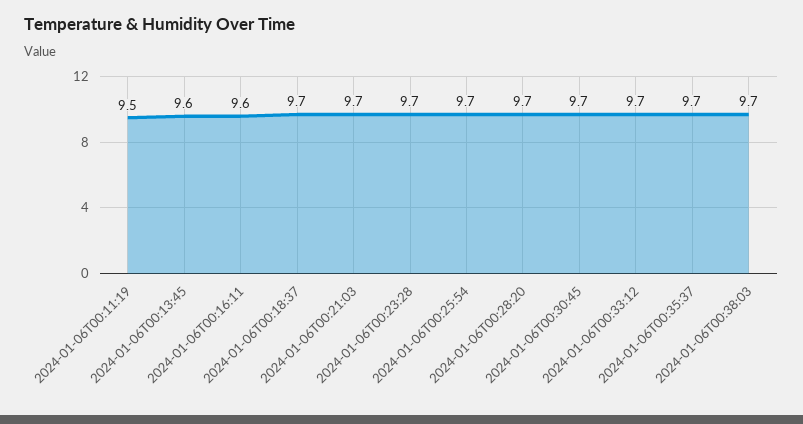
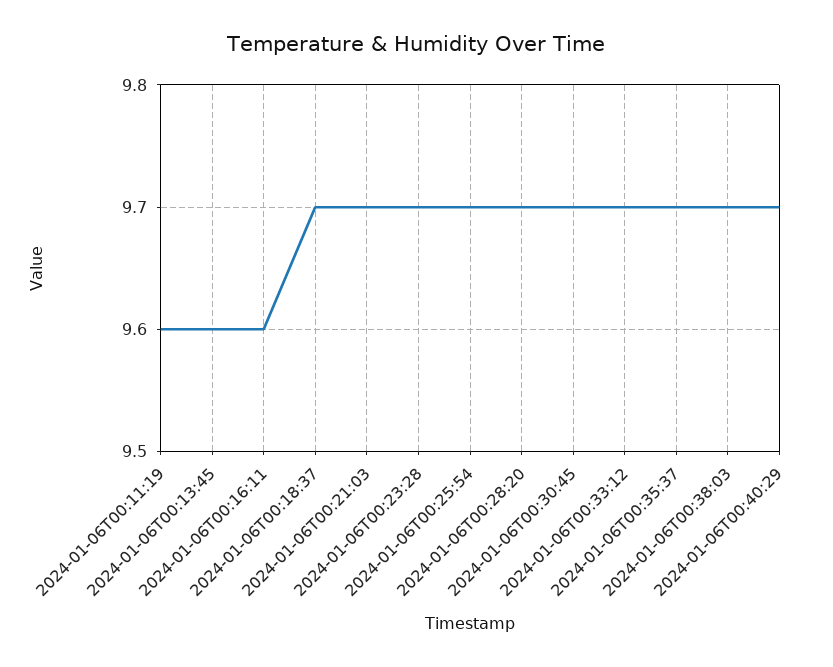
2024-01-06T00:11:19: 9.5 -> 9.6
2024-01-06T00:40:29: none -> 9.7

